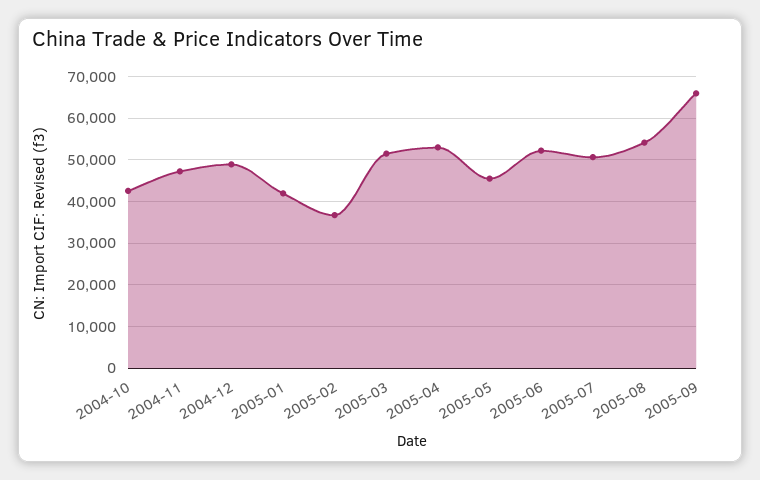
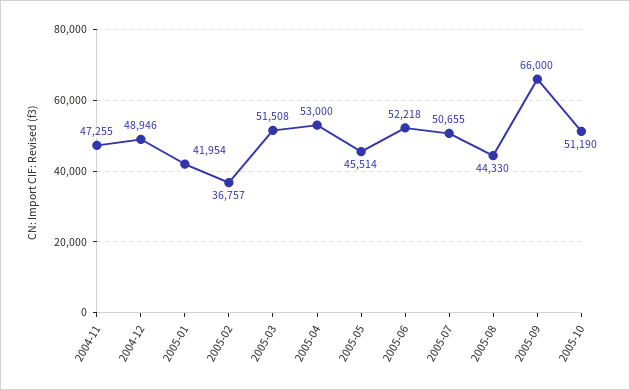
2004-10: 42000 -> none
2005-08: 54000 -> 44330
2005-10: none -> 51190

